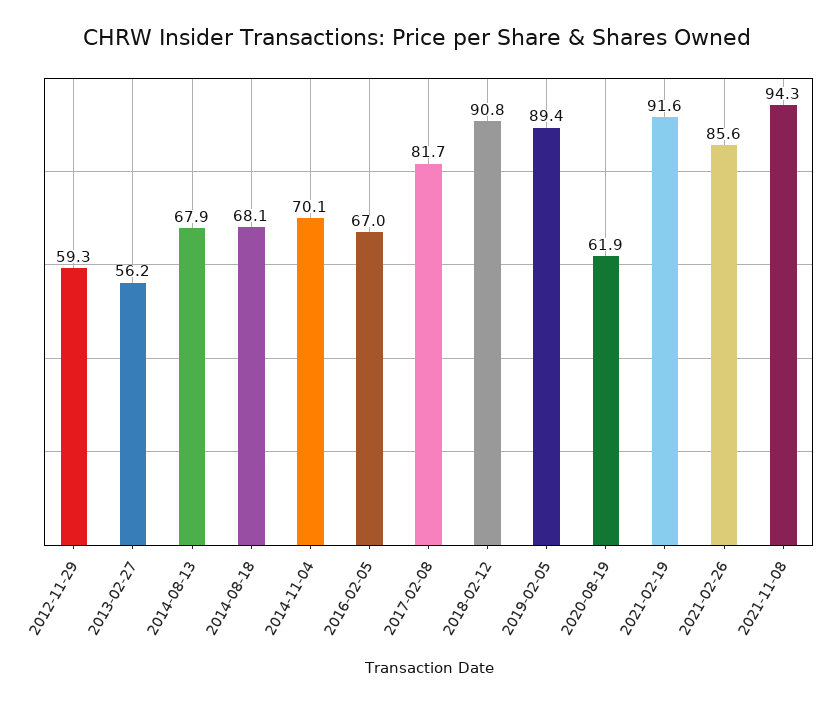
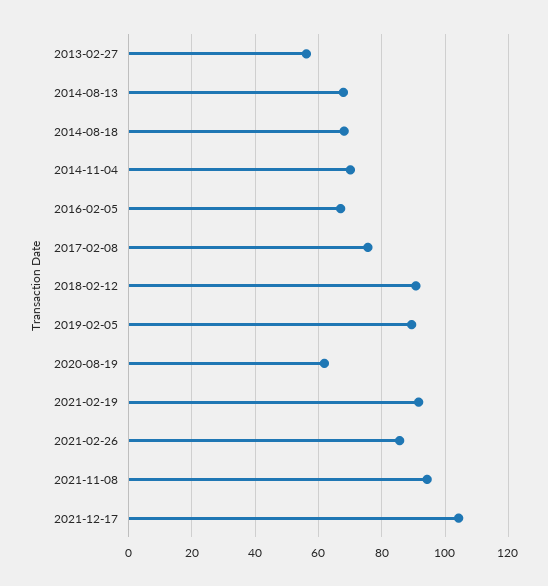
2012-11-29: 59.3 -> none
2017-02-08: 81.7 -> 76
2021-12-17: none -> 104

